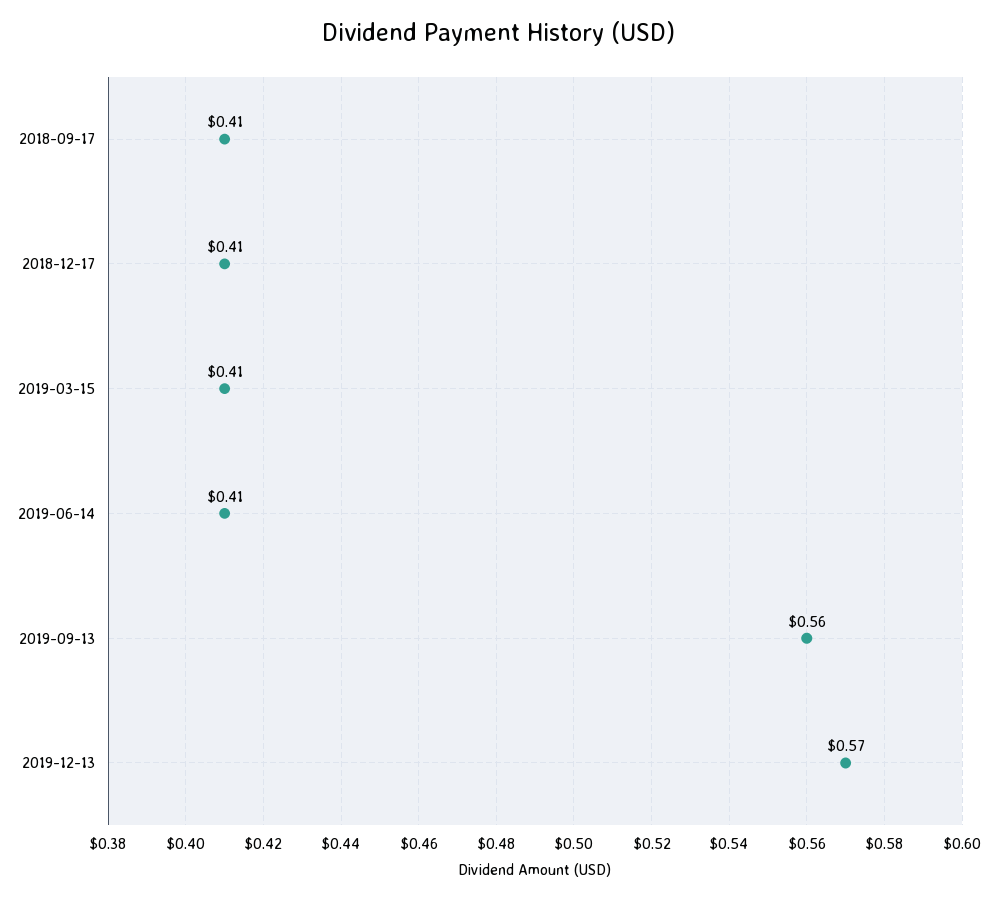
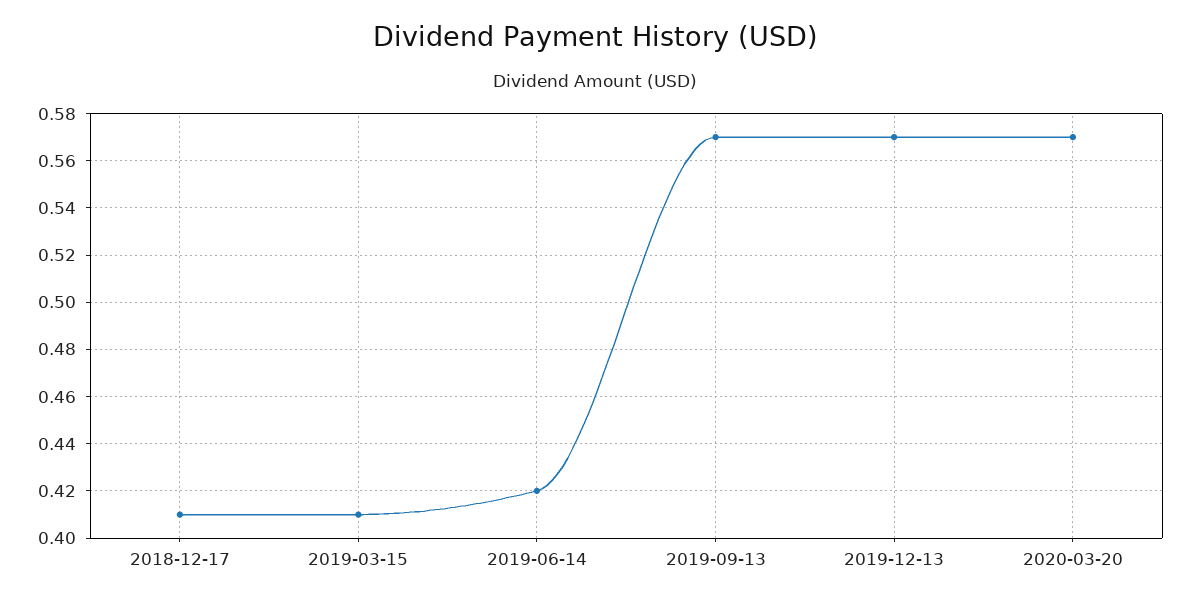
2018-09-17: 0.41 -> none
2019-06-14: 0.41 -> 0.42
2019-09-13: 0.56 -> 0.57
2020-03-20: none -> 0.57

